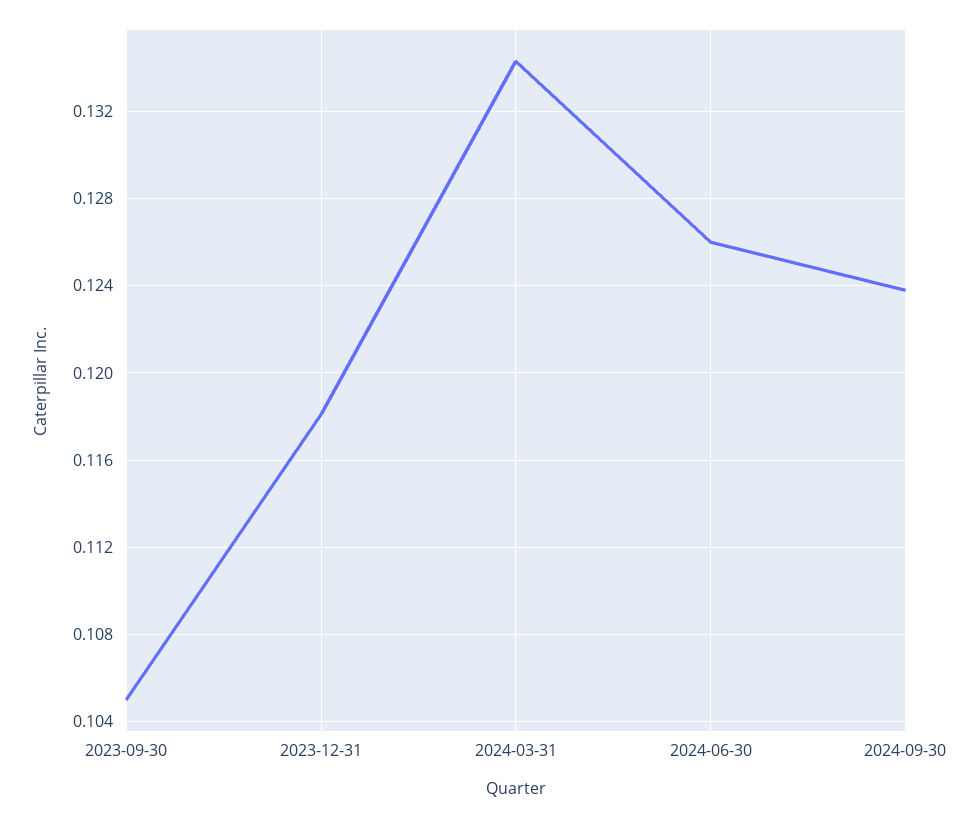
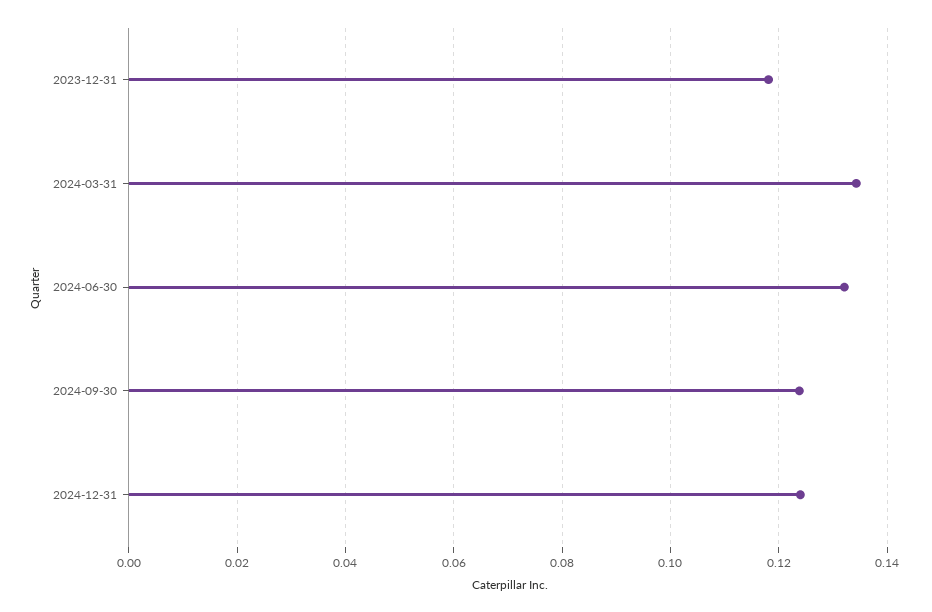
2023-09-30: 0.105 -> none
2024-06-30: 0.126 -> 0.132
2024-12-31: none -> 0.124

